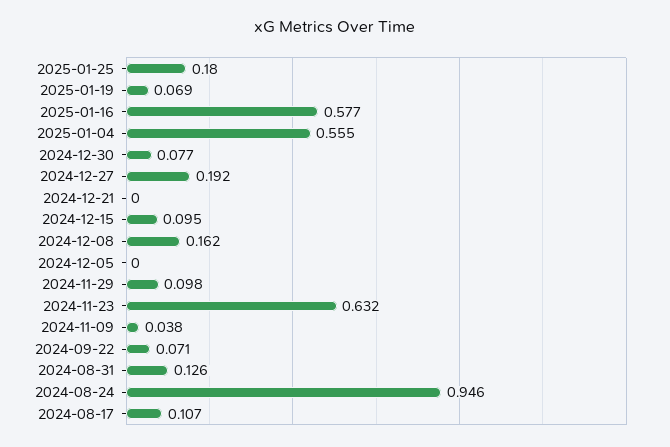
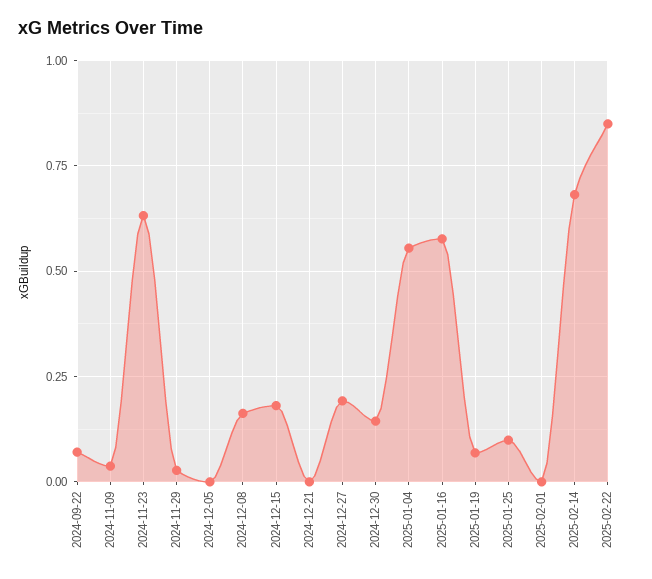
2025-01-25: 0.18 -> 0.1
2024-12-30: 0.077 -> 0.15
2024-12-15: 0.095 -> 0.175
2024-11-29: 0.098 -> 0.025
2024-08-31: 0.126 -> none
2024-08-24: 0.946 -> none
2024-08-17: 0.107 -> none
2025-02-01: none -> 0
2025-02-14: none -> 0.675
2025-02-22: none -> 0.85

